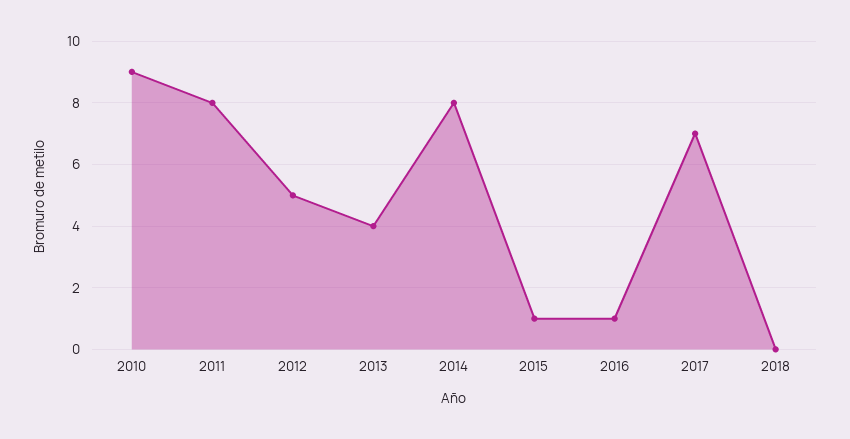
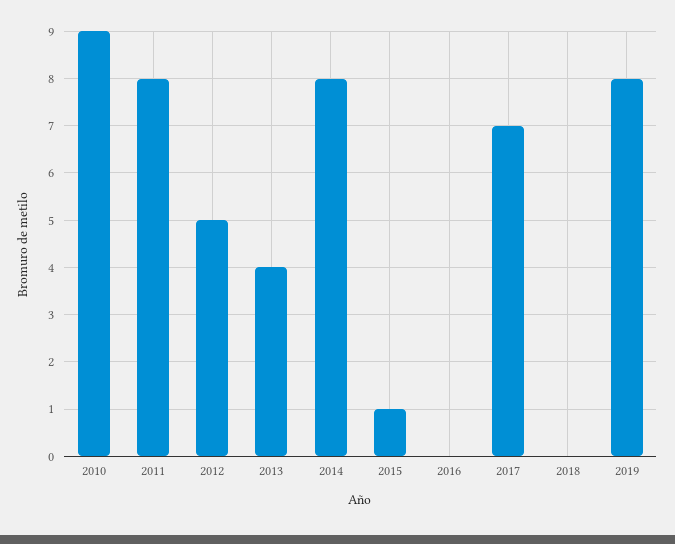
2016: 1 -> 0
2019: none -> 8

